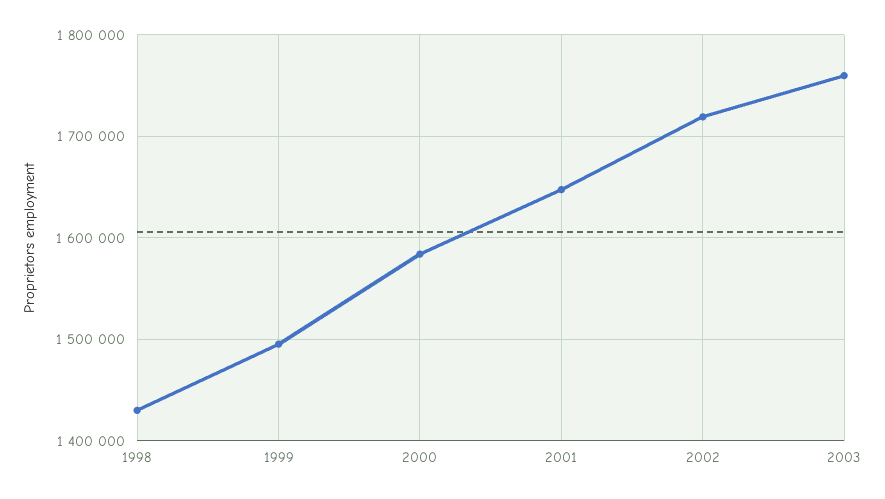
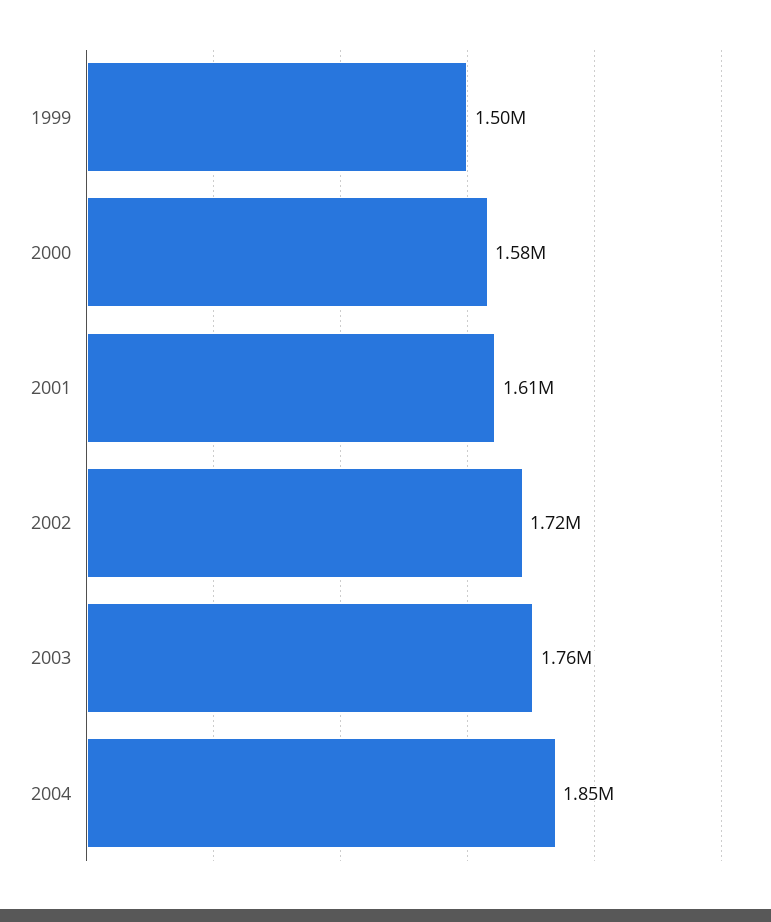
1998: 1430000 -> none
2001: 1650000 -> 1610000
2004: none -> 1850000

